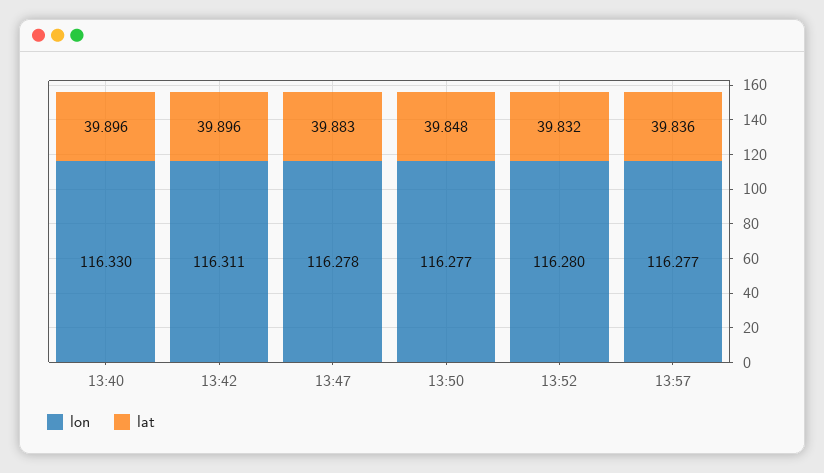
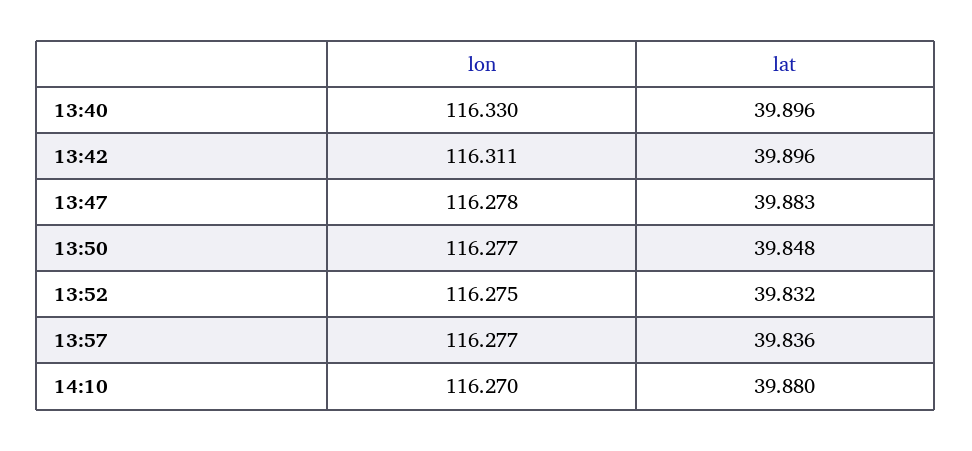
lon, 13:52: 116.28 -> 116.275
lon, 14:10: none -> 116.27
lat, 14:10: none -> 39.88

